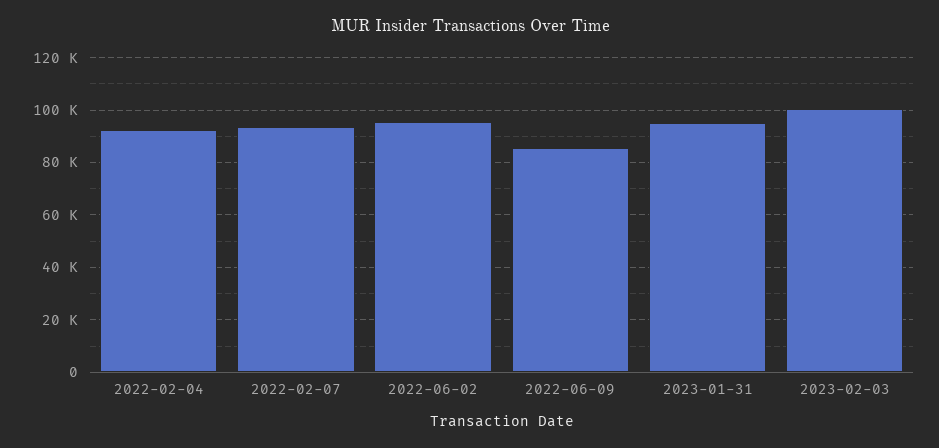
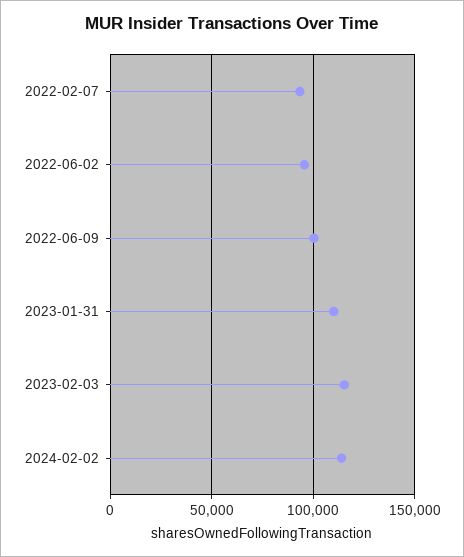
2022-02-04: 92500 -> none
2022-06-09: 85000 -> 100000
2023-01-31: 95000 -> 110000
2023-02-03: 100000 -> 115000
2024-02-02: none -> 115000

